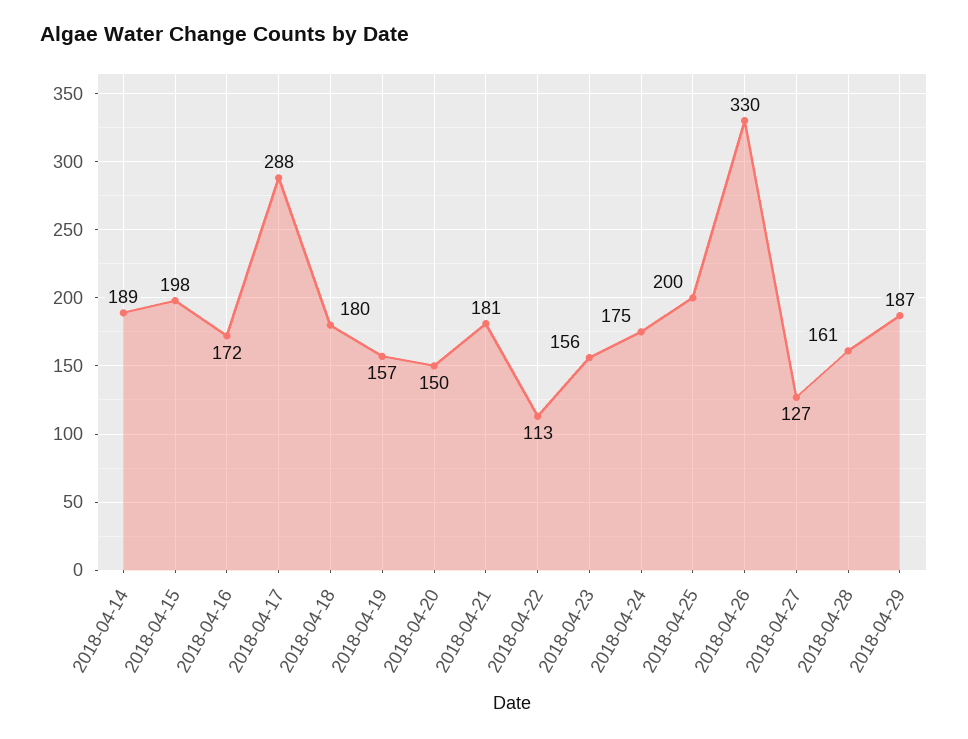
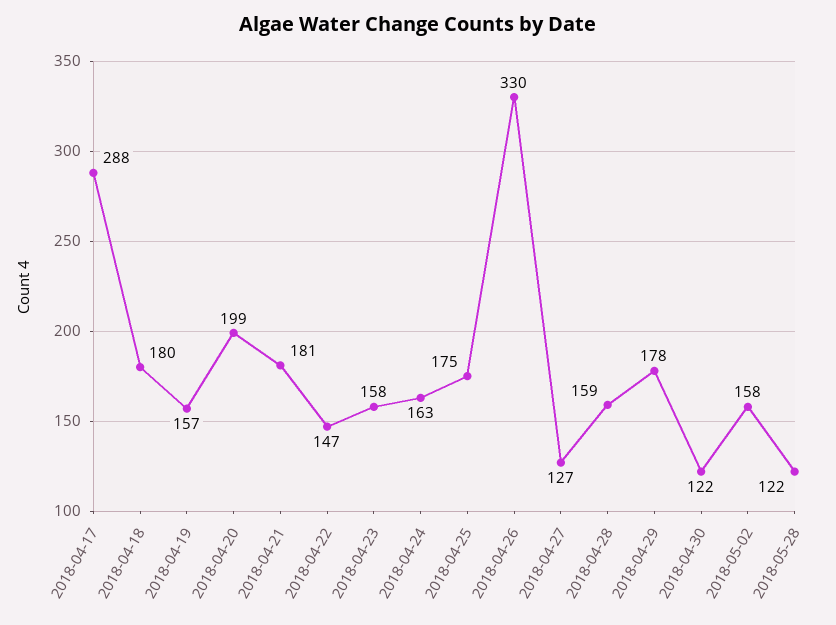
2018-04-14: 189 -> none
2018-04-15: 198 -> none
2018-04-16: 172 -> none
2018-04-20: 150 -> 199
2018-04-22: 113 -> 147
2018-04-23: 156 -> 158
2018-04-24: 175 -> 163
2018-04-25: 200 -> 175
2018-04-28: 161 -> 159
2018-04-29: 187 -> 178
2018-04-30: none -> 122
2018-05-02: none -> 158
2018-05-28: none -> 122

